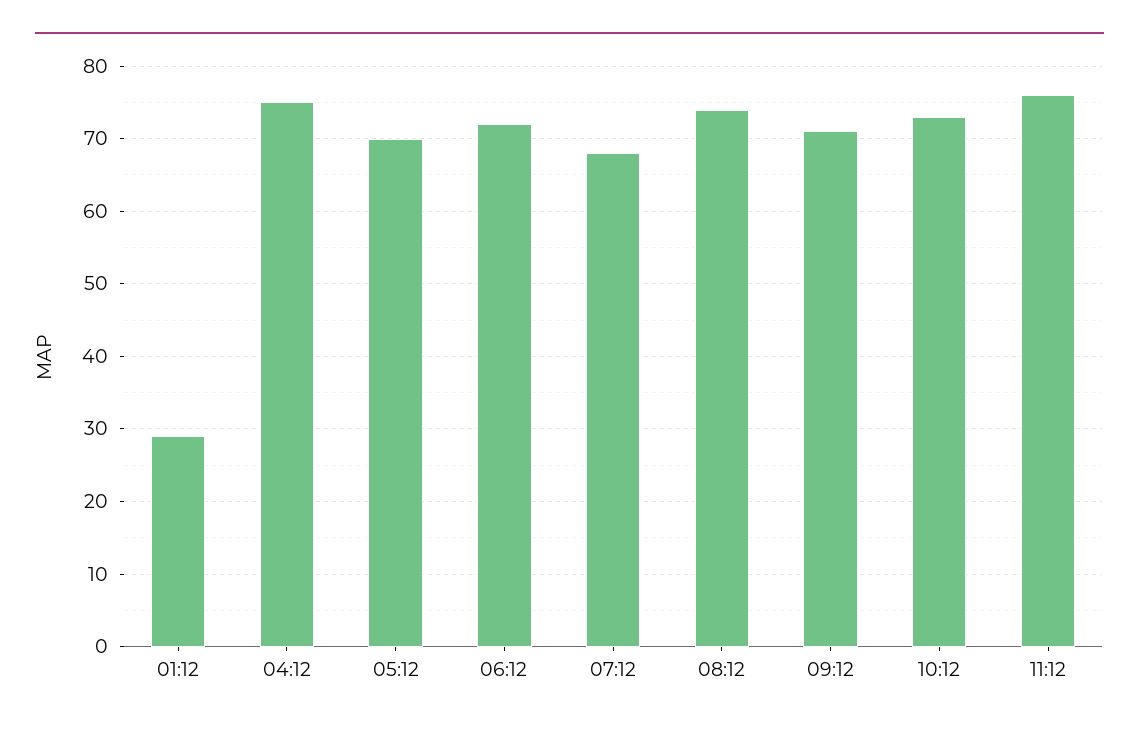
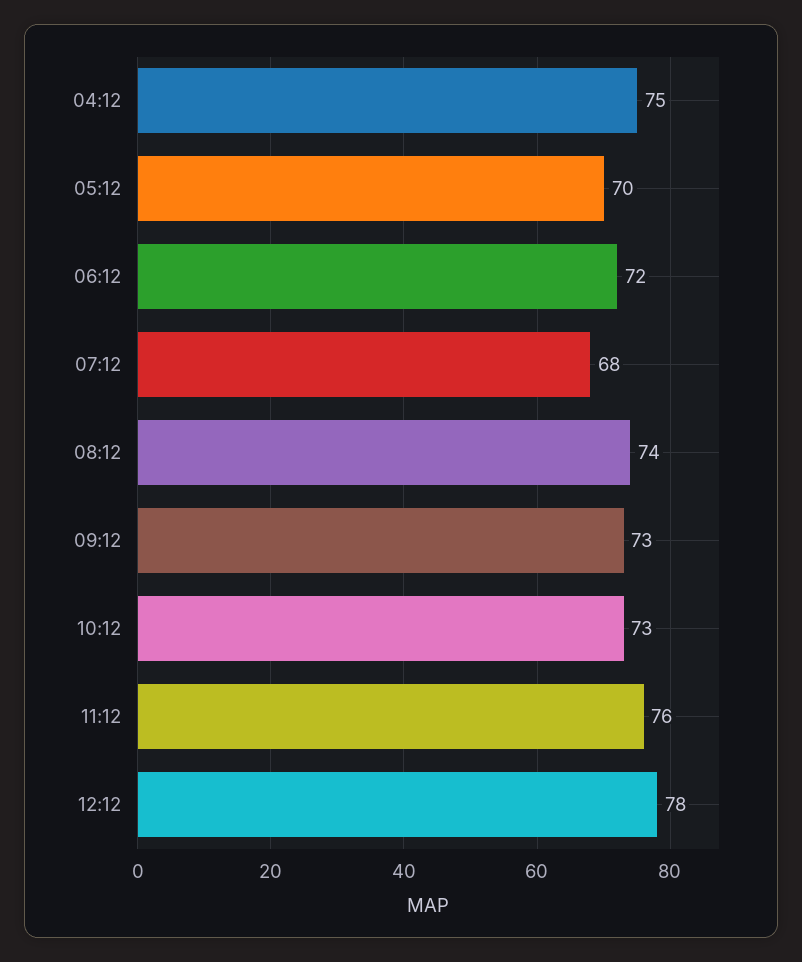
01:12: 29 -> none
09:12: 71 -> 73
12:12: none -> 78

